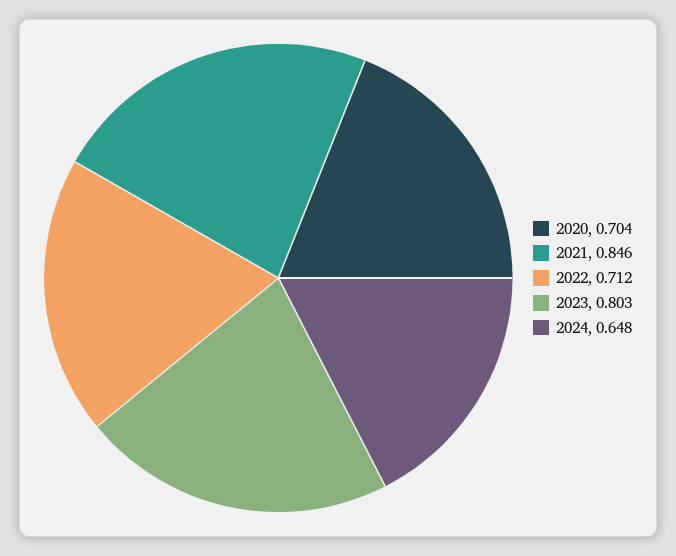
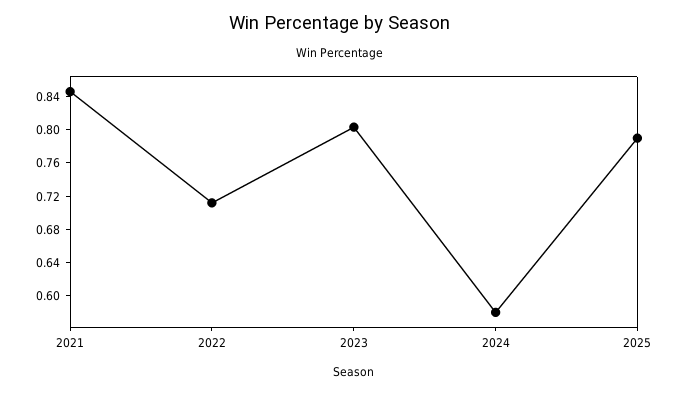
2020: 0.704 -> none
2024: 0.648 -> 0.58
2025: none -> 0.79

